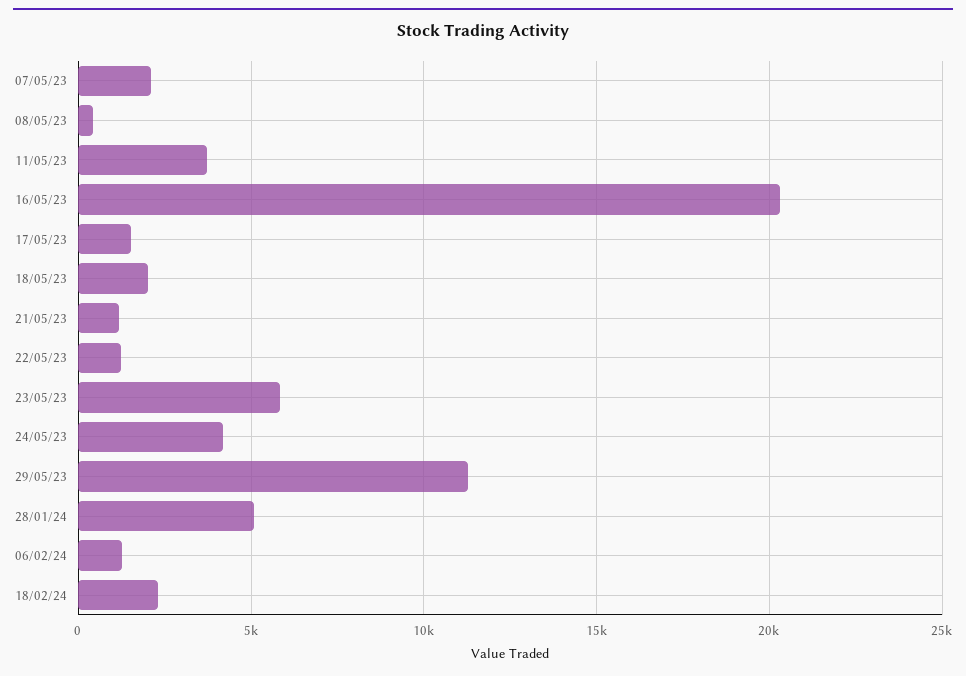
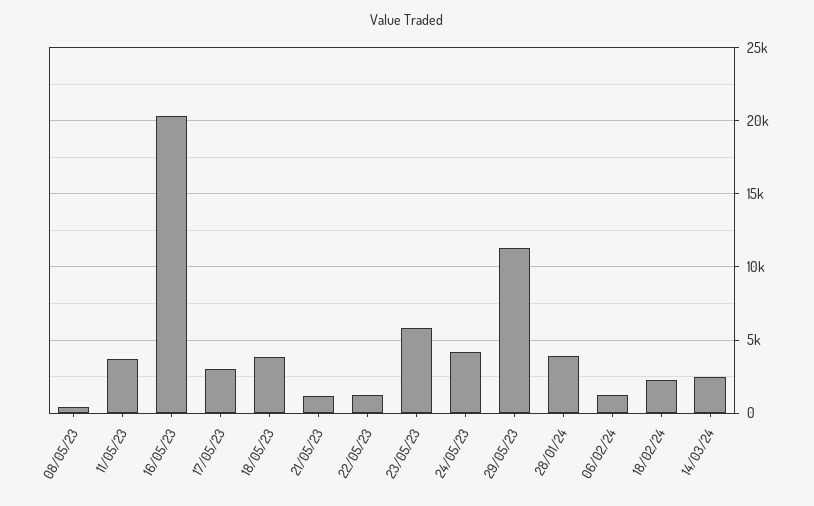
07/05/23: 2000 -> none
17/05/23: 1500 -> 3000
18/05/23: 2000 -> 4000
28/01/24: 5000 -> 4000
14/03/24: none -> 2500

